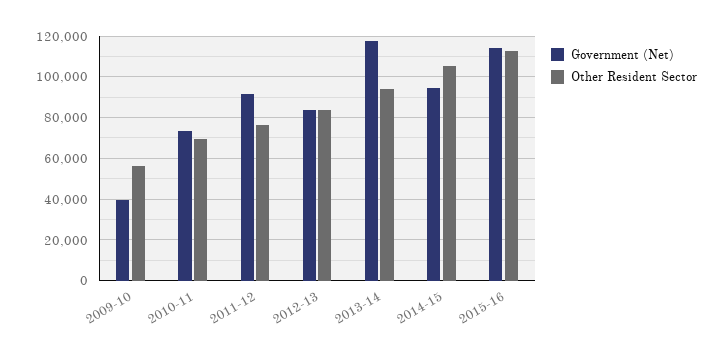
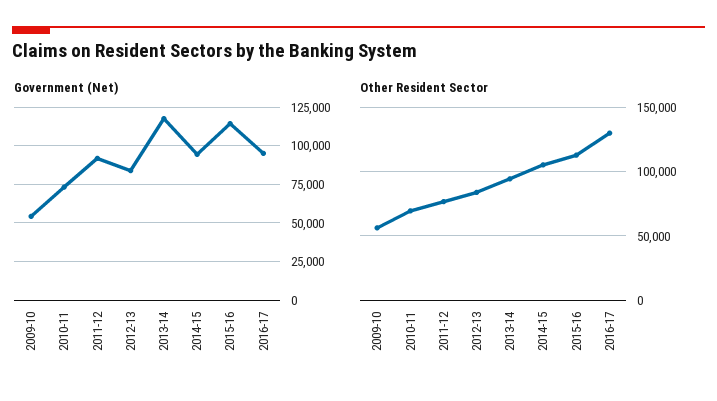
Government (Net), 2009-10: 40000 -> 55000
Government (Net), 2016-17: none -> 95000
Other Resident Sector, 2016-17: none -> 130000

